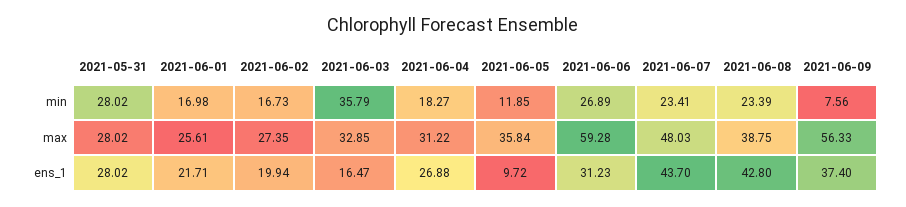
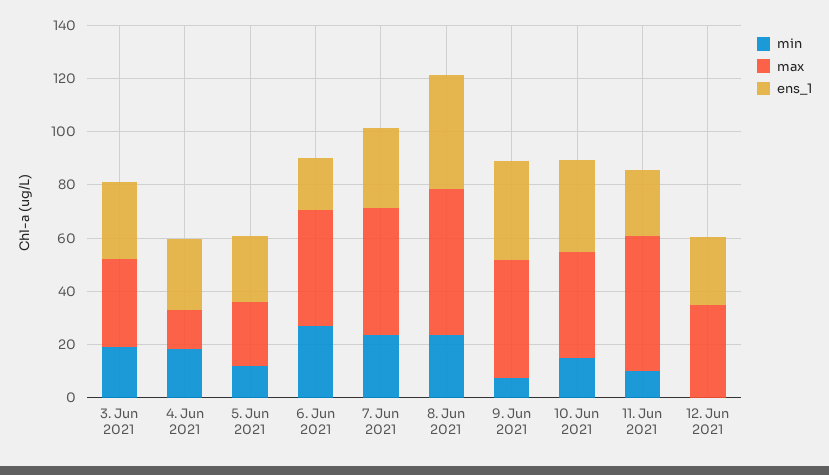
min, 2021-05-31: 28.02 -> none
min, 2021-06-01: 16.98 -> none
min, 2021-06-02: 16.73 -> none
min, 2021-06-03: 35.79 -> 20
max, 2021-05-31: 28.02 -> none
max, 2021-06-01: 25.61 -> none
max, 2021-06-02: 27.35 -> none
max, 2021-06-04: 31.22 -> 15
max, 2021-06-05: 35.84 -> 25
max, 2021-06-06: 59.28 -> 45
max, 2021-06-08: 38.75 -> 55
max, 2021-06-09: 56.33 -> 45
ens_1, 2021-05-31: 28.02 -> none
ens_1, 2021-06-01: 21.71 -> none
ens_1, 2021-06-02: 19.94 -> none
ens_1, 2021-06-03: 16.47 -> 30
ens_1, 2021-06-05: 9.72 -> 25
ens_1, 2021-06-06: 31.23 -> 20
ens_1, 2021-06-07: 43.7 -> 30
min, 10. Jun 2021: none -> 15
max, 10. Jun 2021: none -> 40
ens_1, 10. Jun 2021: none -> 35
min, 11. Jun 2021: none -> 10
max, 11. Jun 2021: none -> 50
ens_1, 11. Jun 2021: none -> 25
min, 12. Jun 2021: none -> 0
max, 12. Jun 2021: none -> 35
ens_1, 12. Jun 2021: none -> 25

